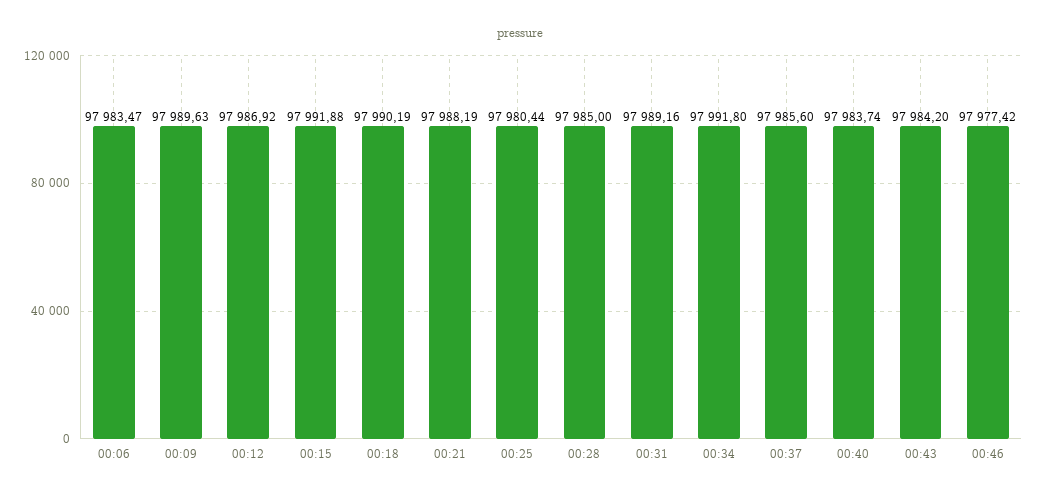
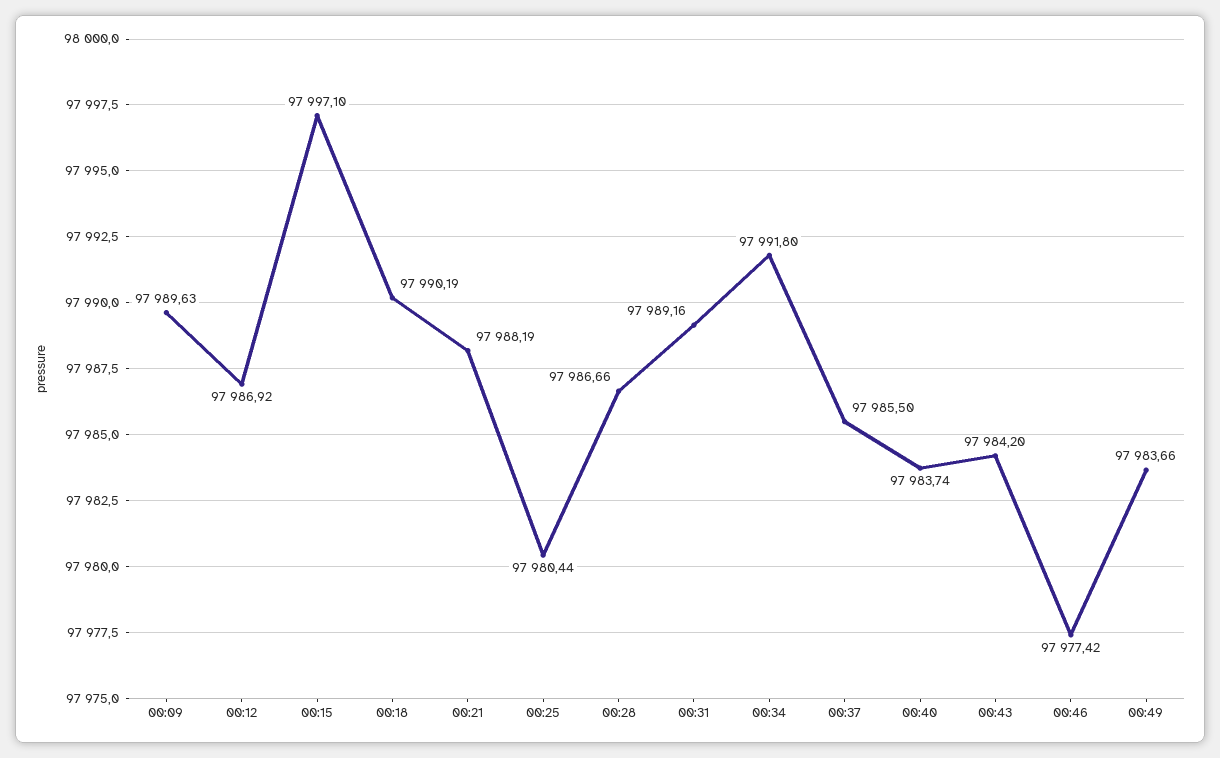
00:06: 97983.47 -> none
00:15: 97991.88 -> 97997.1
00:28: 97985 -> 97986.66
00:37: 97985.6 -> 97985.5
00:49: none -> 97983.66

